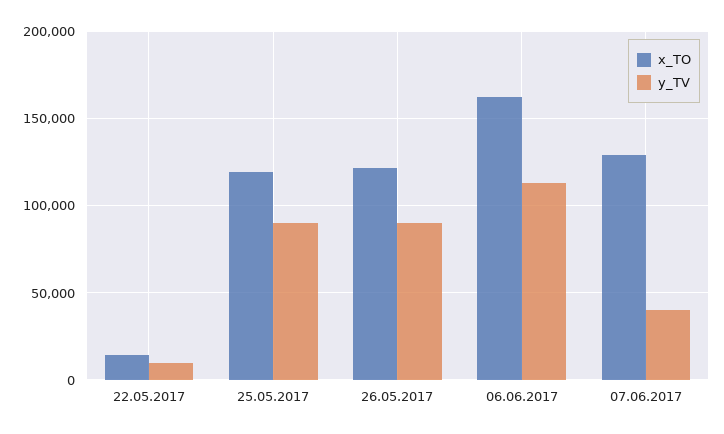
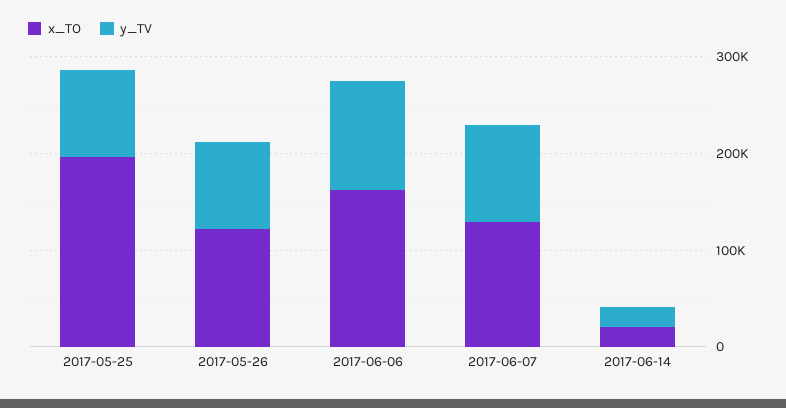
x_TO, 22.05.2017: 15000 -> none
y_TV, 22.05.2017: 10000 -> none
x_TO, 25.05.2017: 120000 -> 200000
y_TV, 07.06.2017: 40000 -> 100000
x_TO, 2017-06-14: none -> 20000
y_TV, 2017-06-14: none -> 20000

